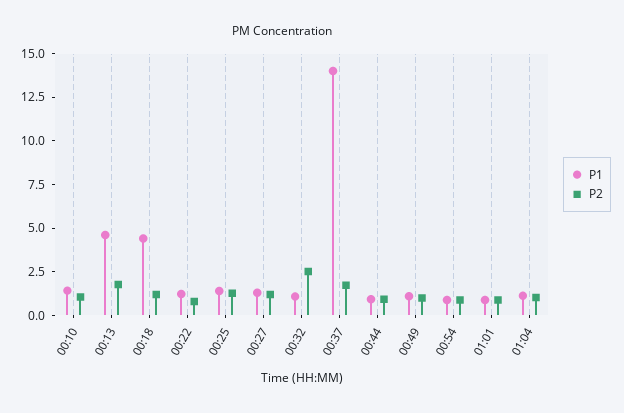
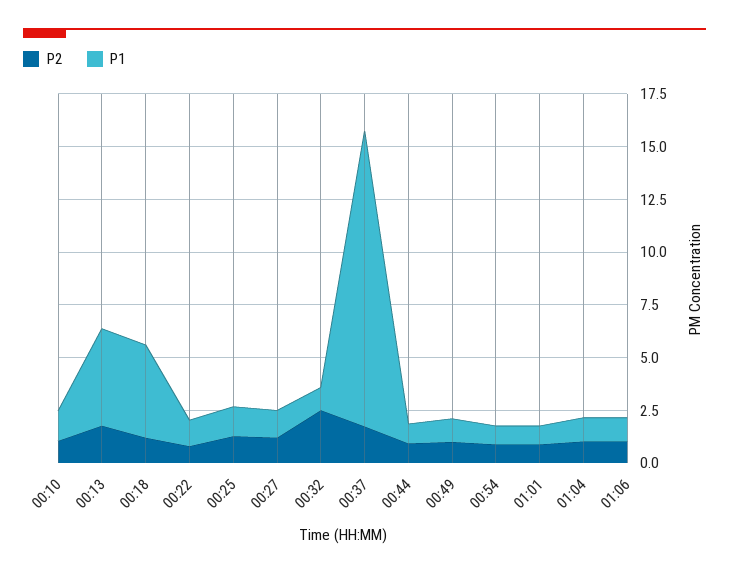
P2, 01:06: none -> 1
P1, 01:06: none -> 1

